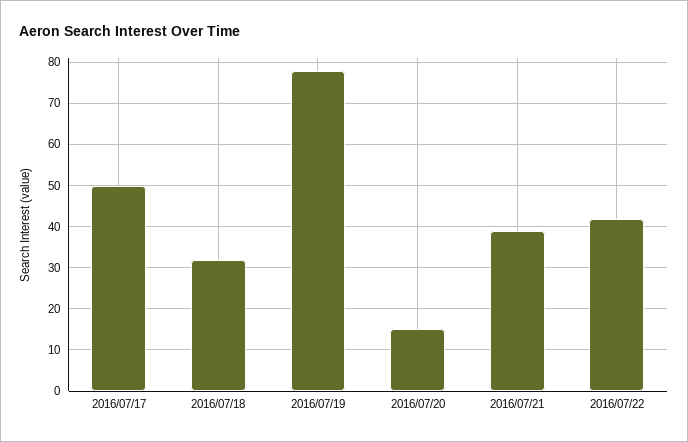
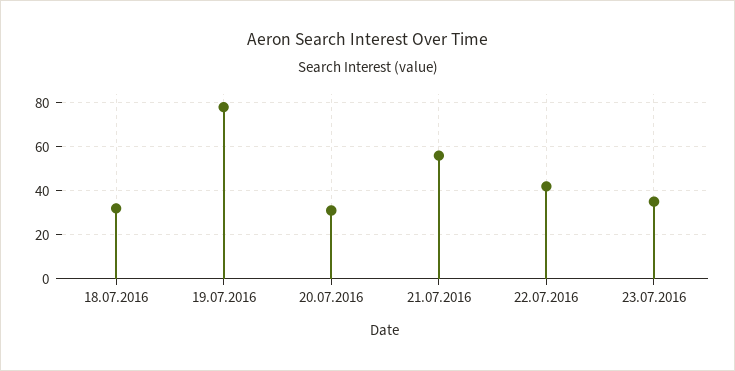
2016/07/17: 50 -> none
2016/07/20: 15 -> 30
2016/07/21: 40 -> 55
23.07.2016: none -> 35

